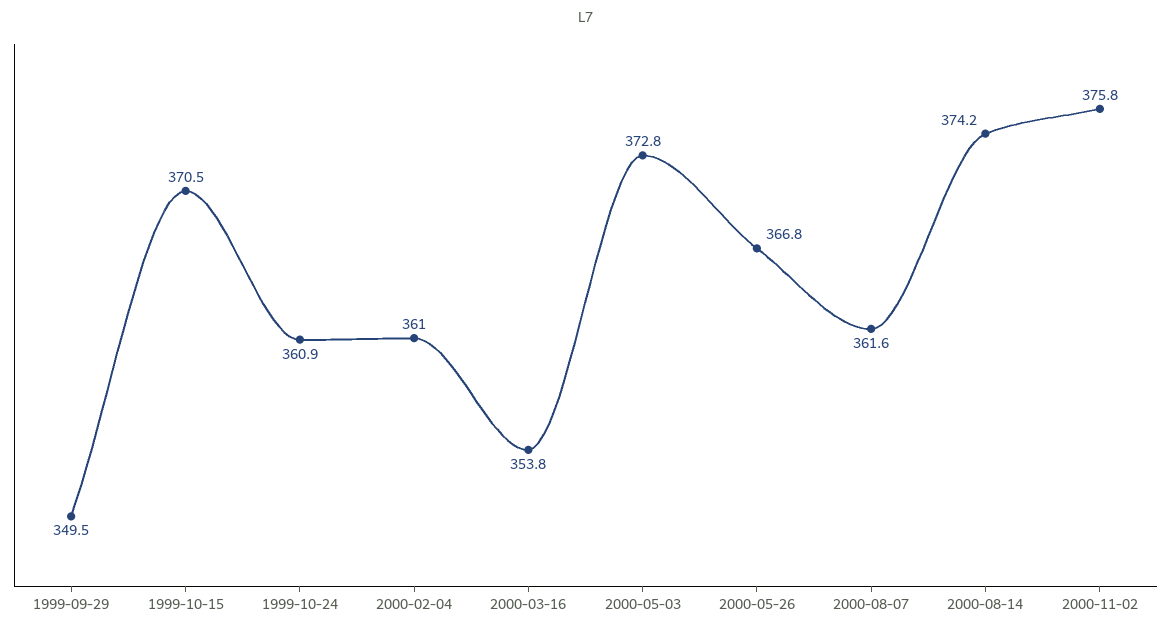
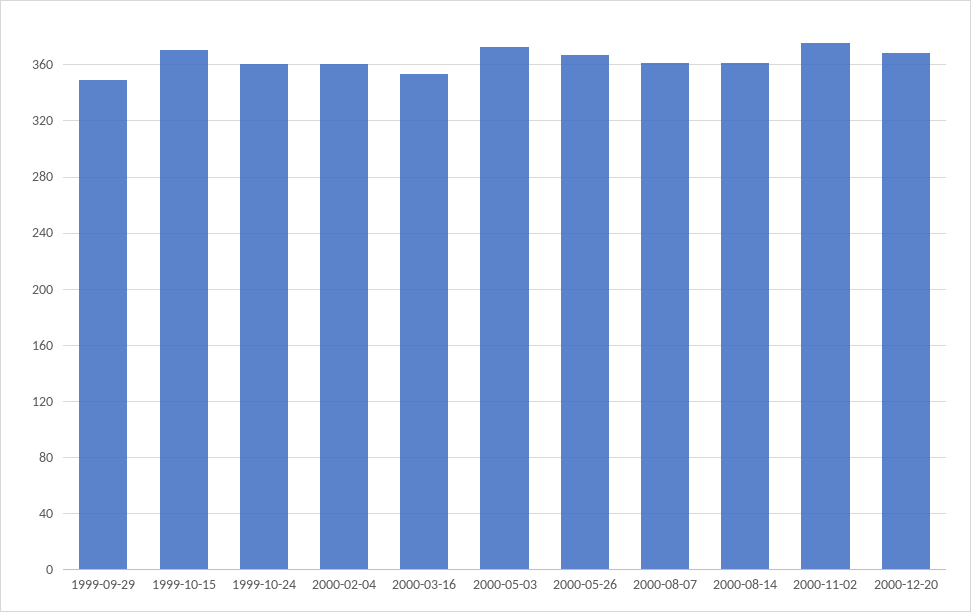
2000-08-14: 374.2 -> 360
2000-12-20: none -> 370

